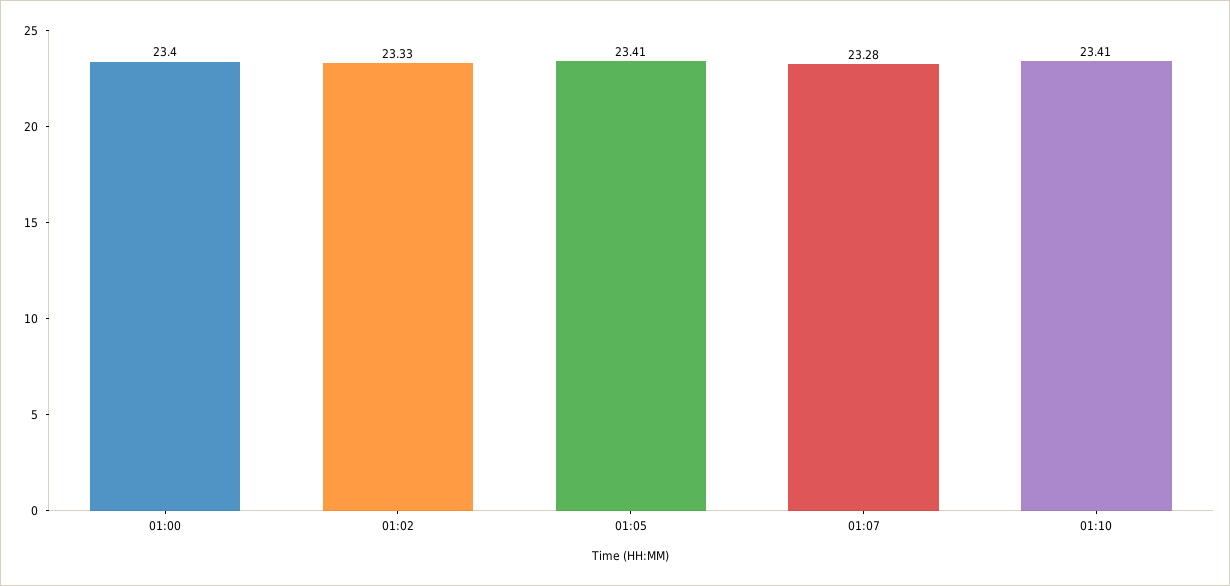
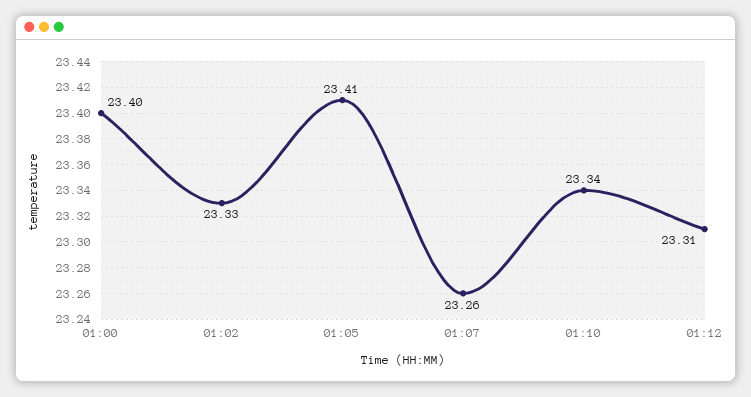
01:07: 23.28 -> 23.26
01:10: 23.41 -> 23.34
01:12: none -> 23.31

